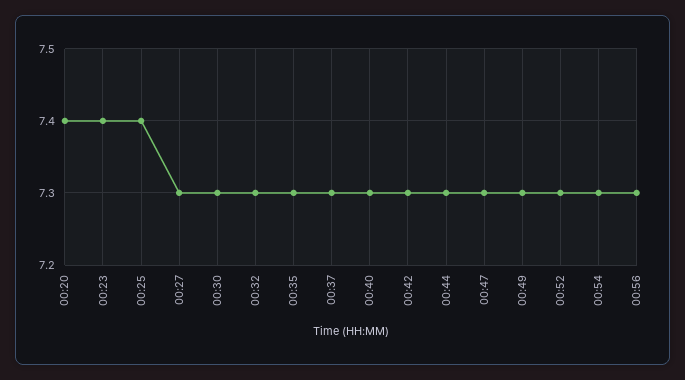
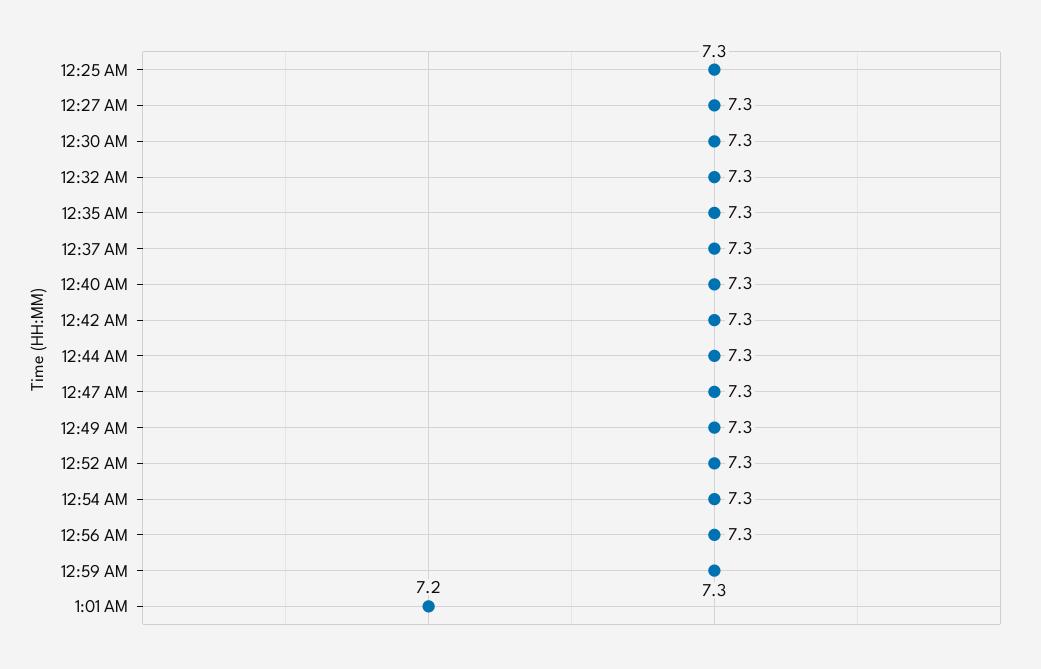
00:20: 7.4 -> none
00:23: 7.4 -> none
00:25: 7.4 -> 7.3
12:59 AM: none -> 7.3
1:01 AM: none -> 7.2

